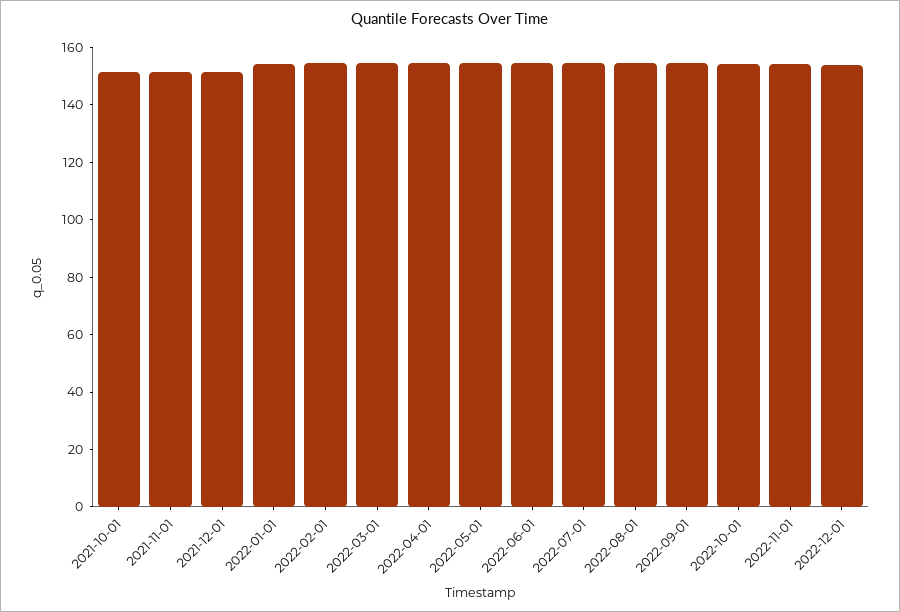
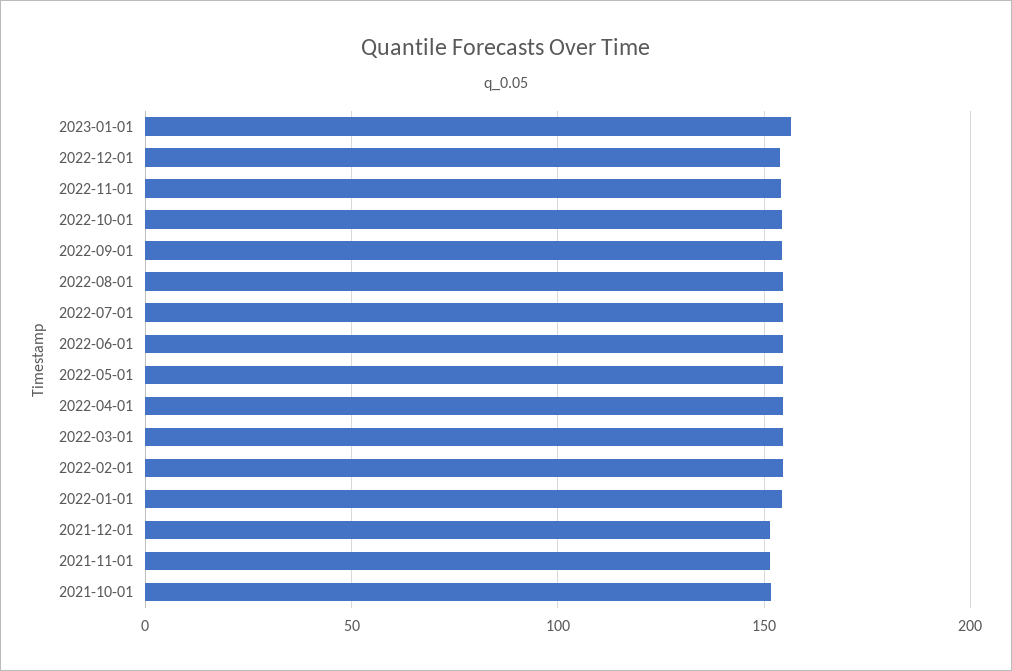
2023-01-01: none -> 155

